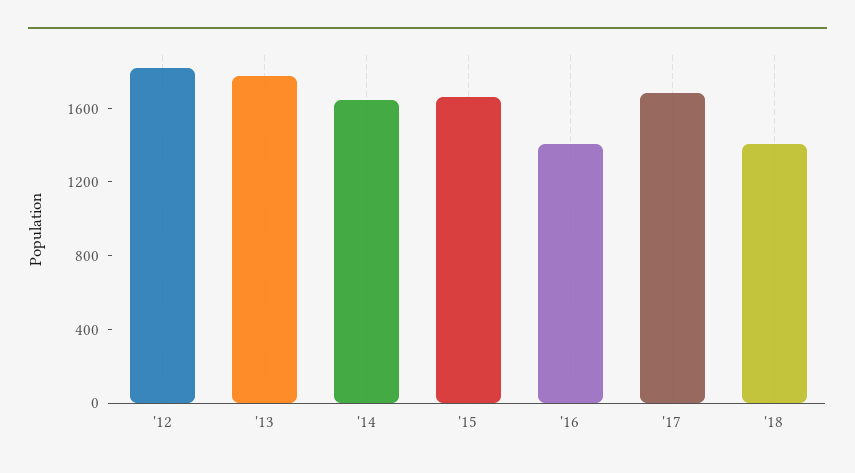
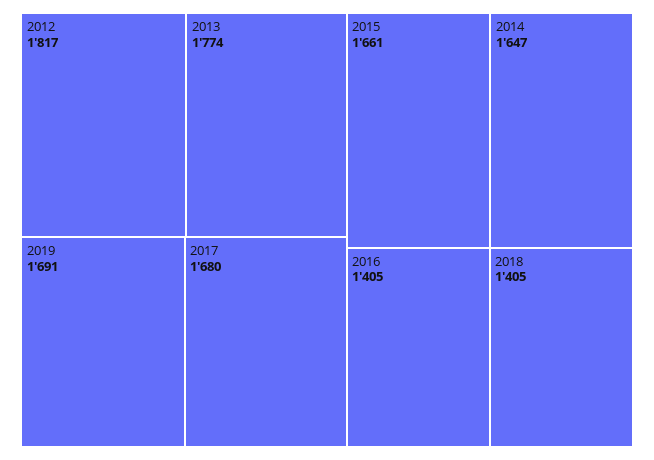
2019: none -> 1691

